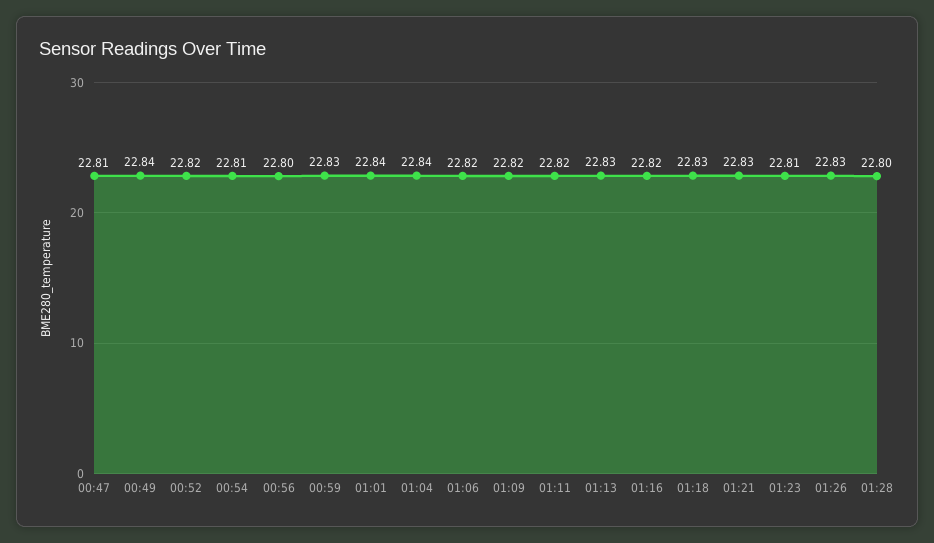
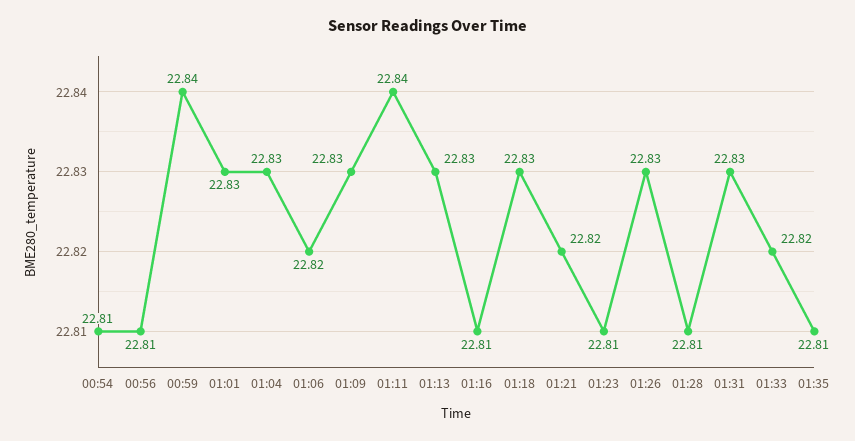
00:47: 22.81 -> none
00:49: 22.84 -> none
00:52: 22.82 -> none
00:56: 22.8 -> 22.81
00:59: 22.83 -> 22.84
01:01: 22.84 -> 22.83
01:04: 22.84 -> 22.83
01:09: 22.82 -> 22.83
01:11: 22.82 -> 22.84
01:16: 22.82 -> 22.81
01:21: 22.83 -> 22.82
01:28: 22.8 -> 22.81
01:31: none -> 22.83
01:33: none -> 22.82
01:35: none -> 22.81

